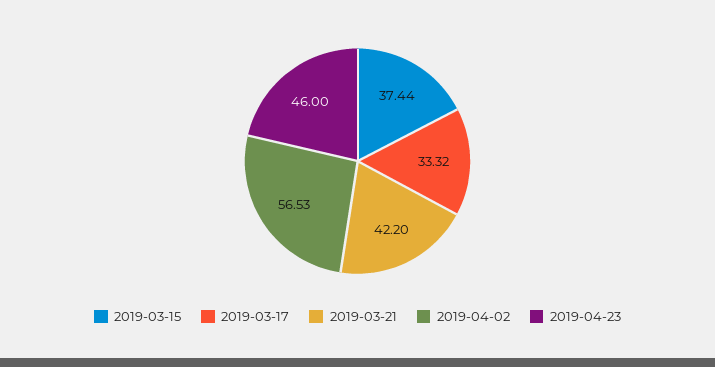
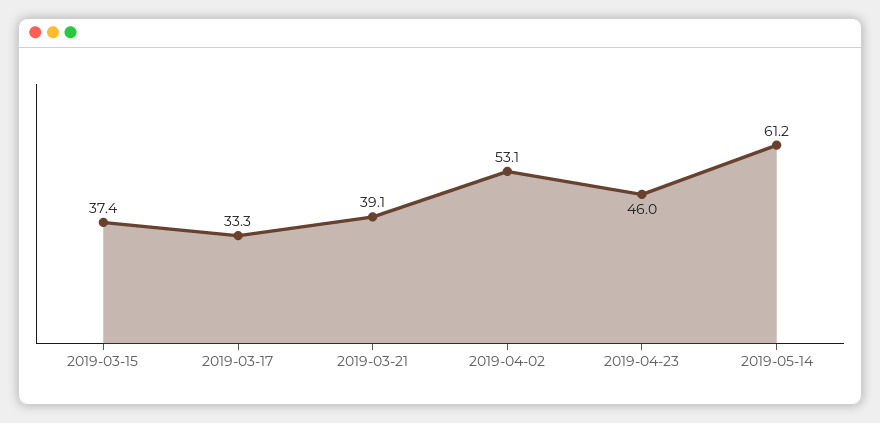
2019-03-21: 42.2 -> 39.1
2019-04-02: 56.53 -> 53.1
2019-05-14: none -> 61.2

